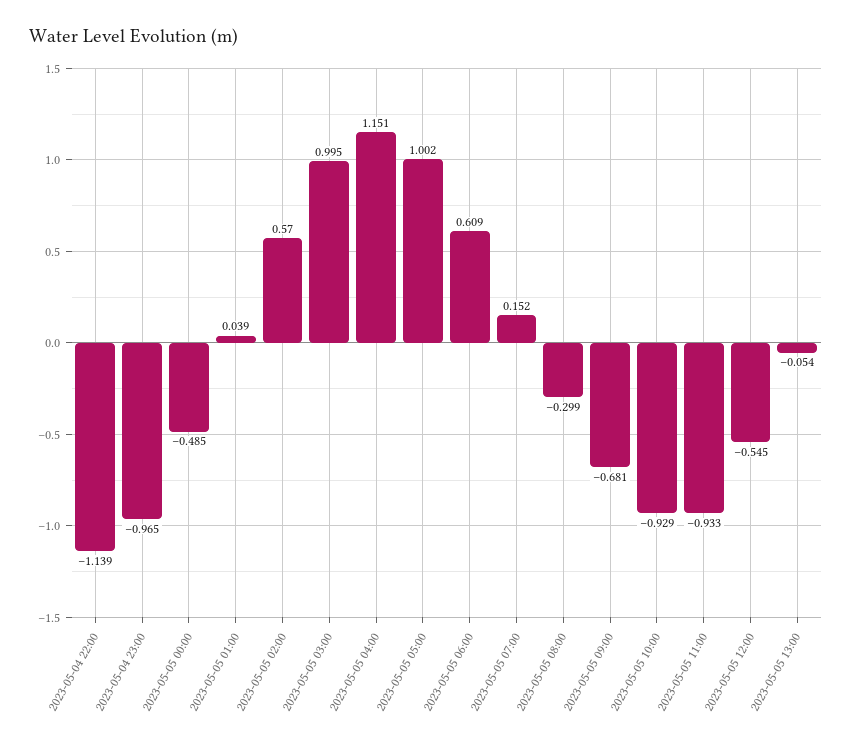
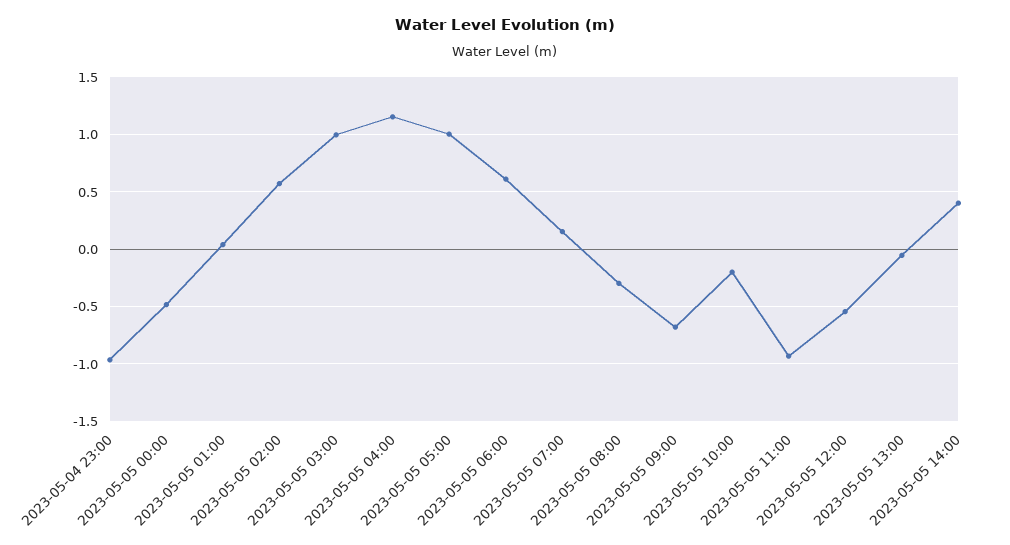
2023-05-04 22:00: -1.139 -> none
2023-05-05 10:00: -0.929 -> -0.2
2023-05-05 14:00: none -> 0.4

